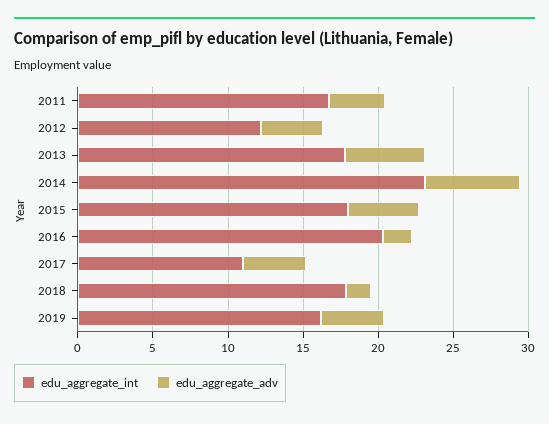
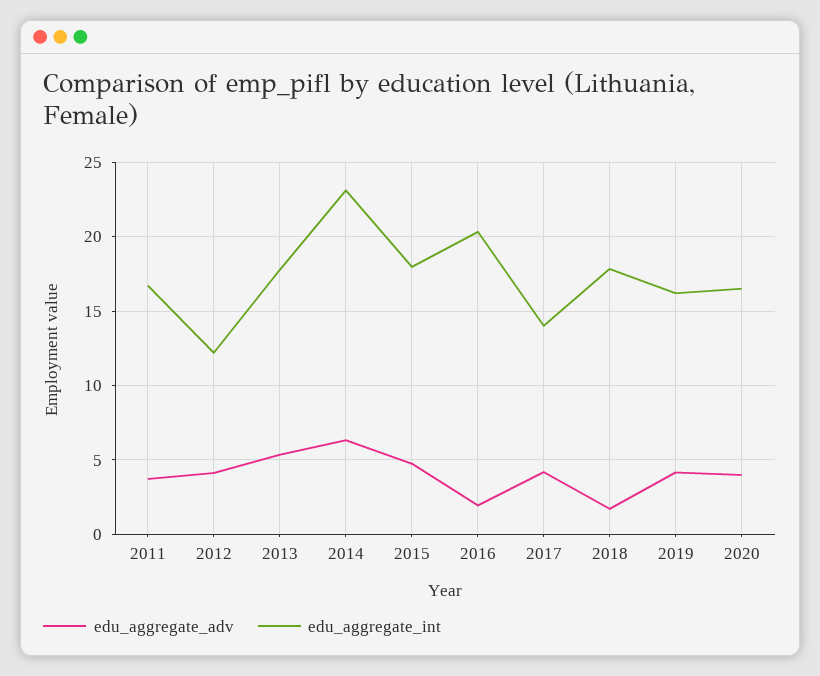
edu_aggregate_int, 2017: 11 -> 14
edu_aggregate_adv, 2020: none -> 4
edu_aggregate_int, 2020: none -> 16.5

